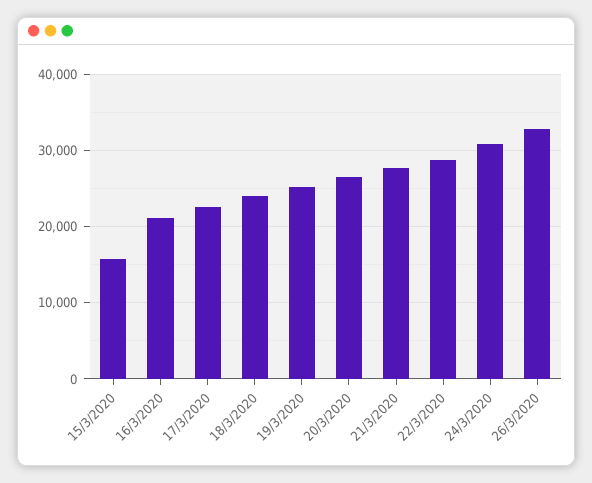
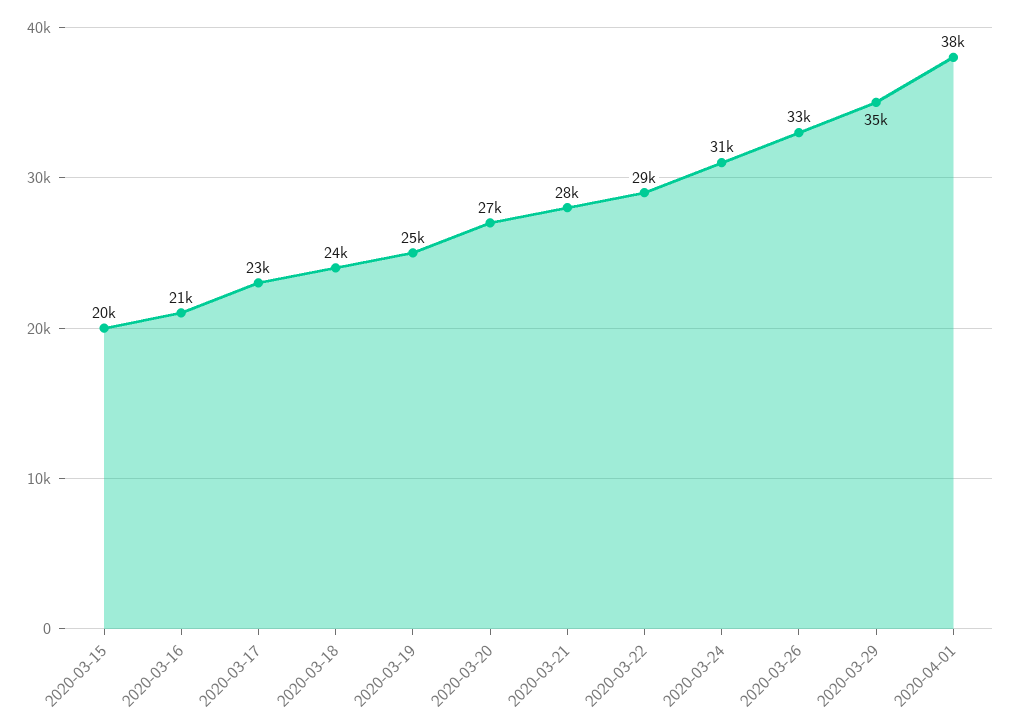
15/3/2020: 16000 -> 20000
2020-03-29: none -> 35000
2020-04-01: none -> 38000

